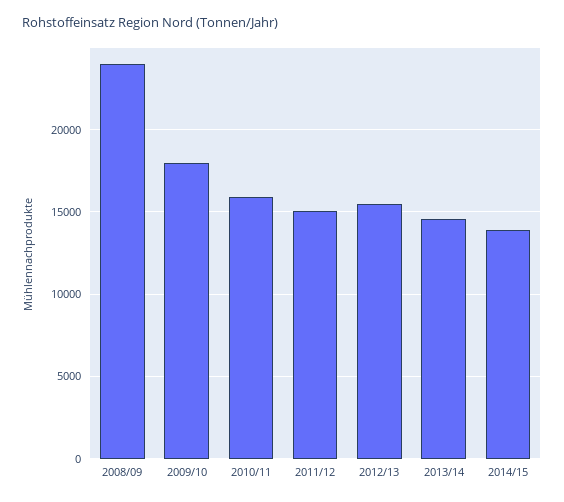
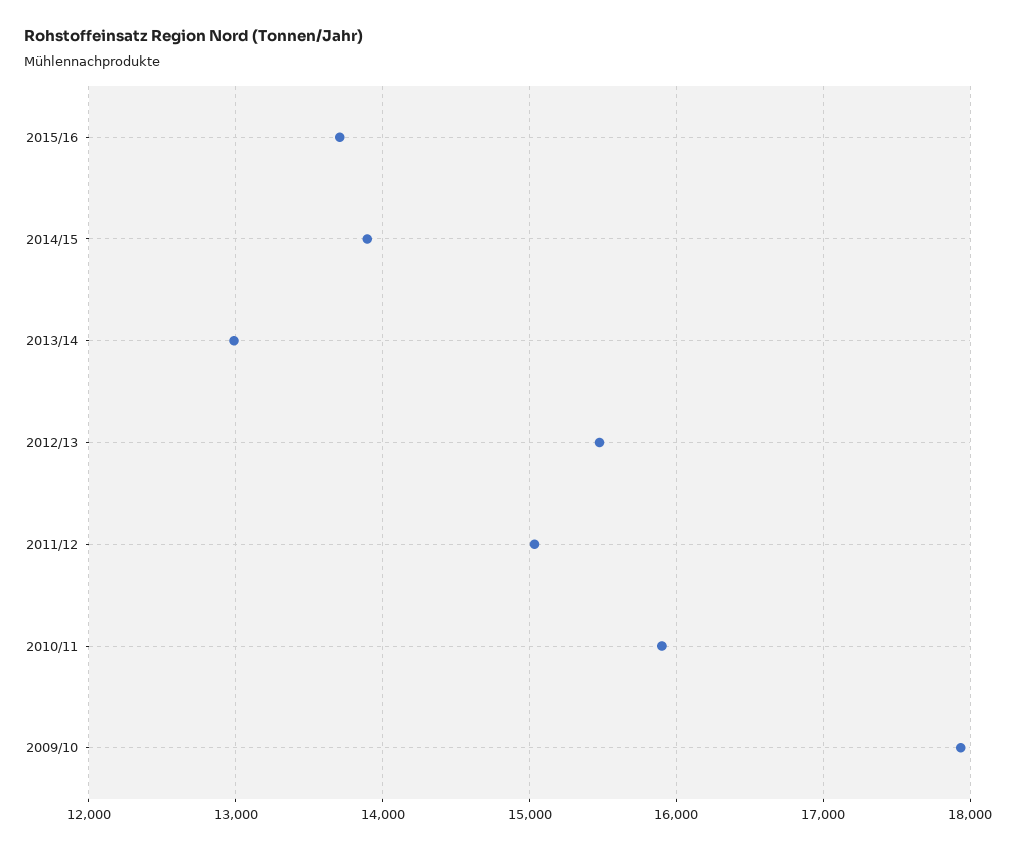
2008/09: 24000 -> none
2013/14: 14500 -> 13000
2015/16: none -> 13700

